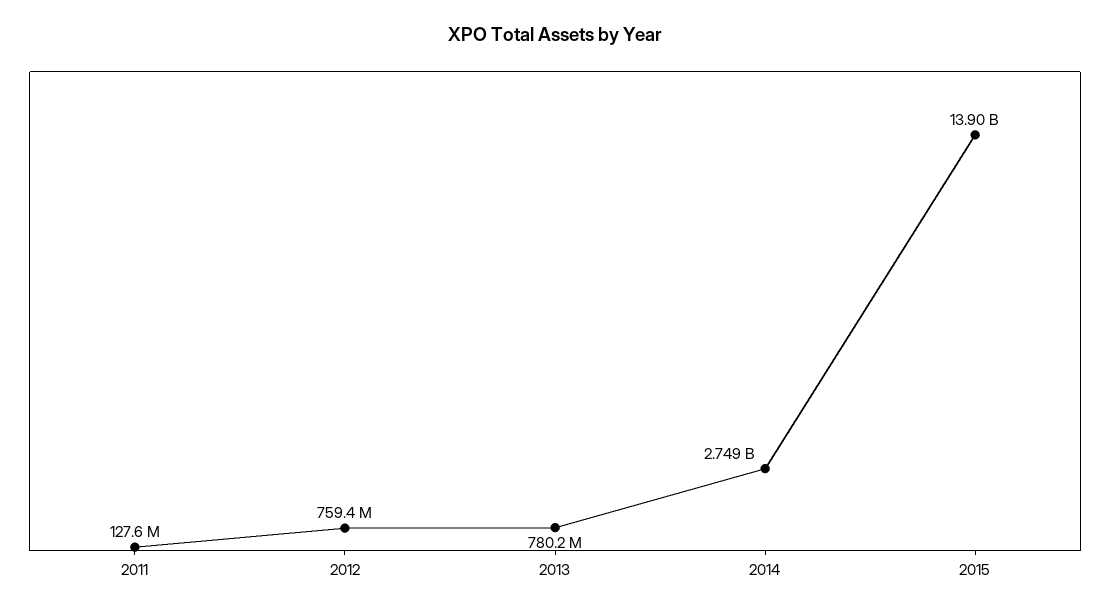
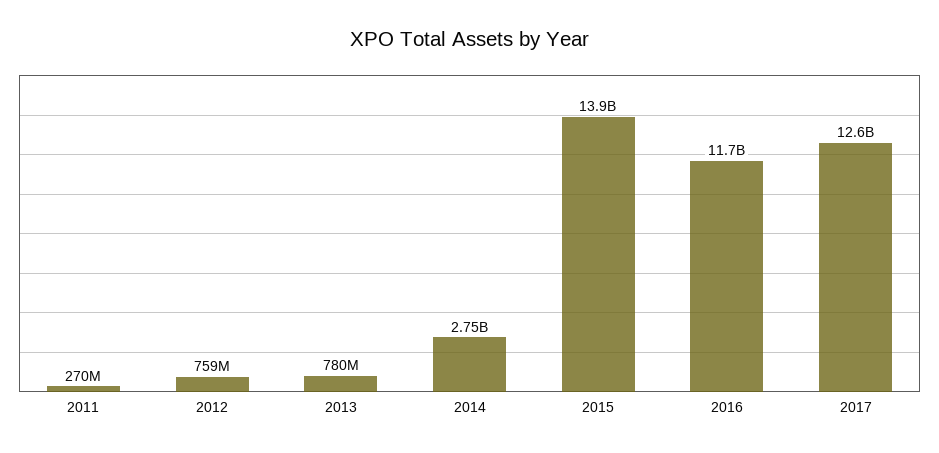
2011: 127600000 -> 270000000
2016: none -> 11700000000
2017: none -> 12600000000

